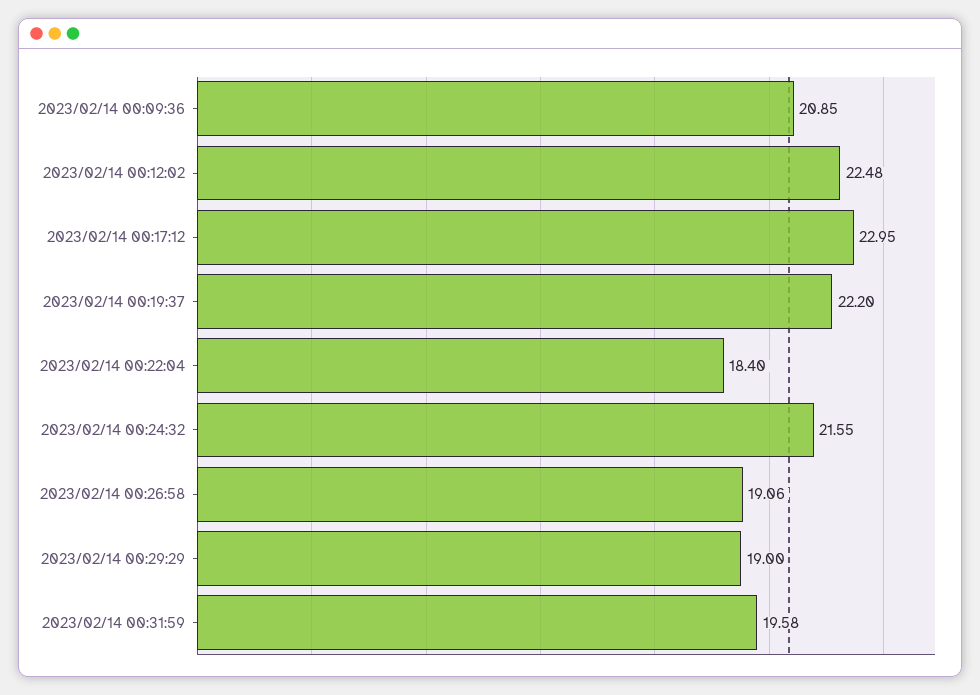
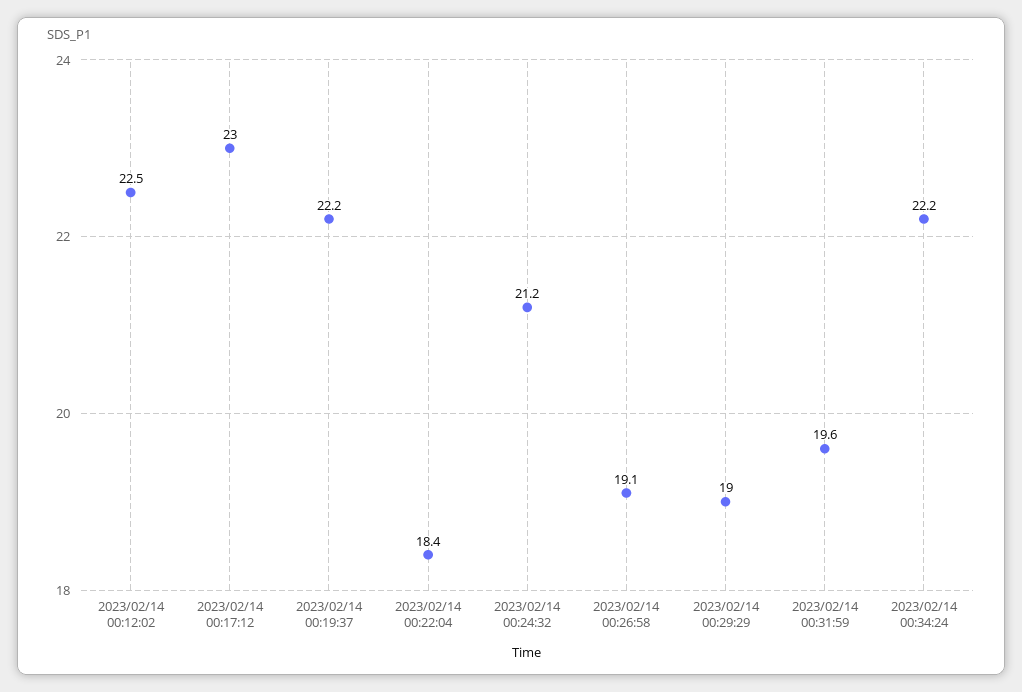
2023/02/14 00:09:36: 20.85 -> none
2023/02/14 00:24:32: 21.55 -> 21.2
2023/02/14 00:34:24: none -> 22.2

